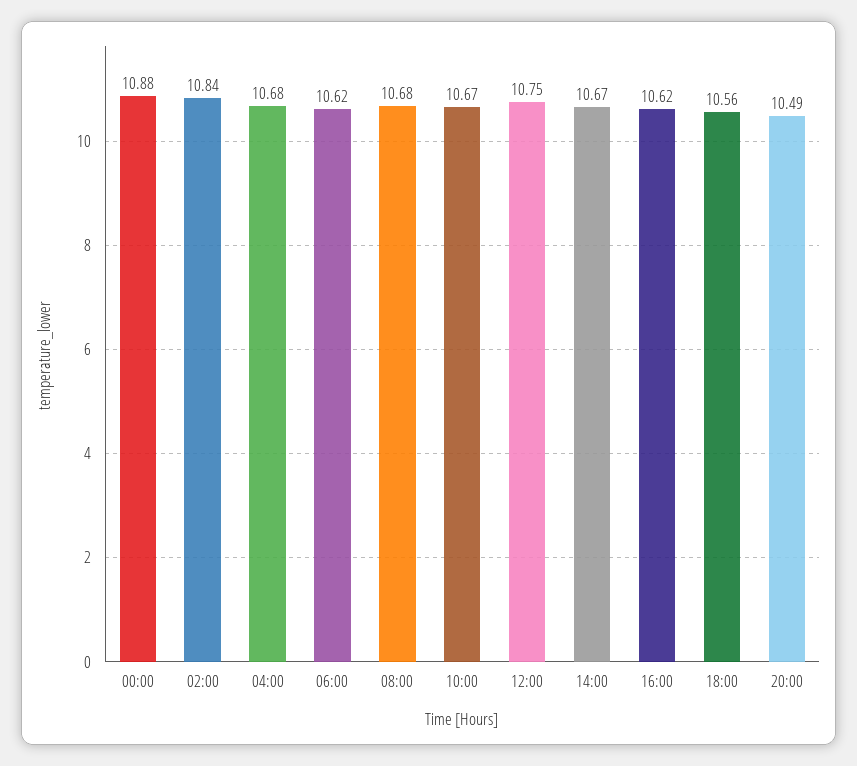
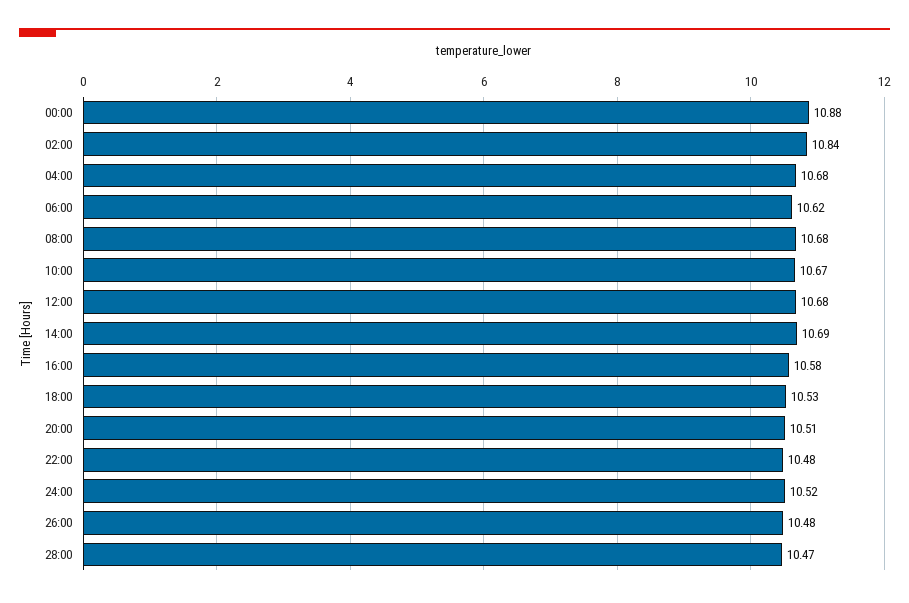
12:00: 10.75 -> 10.68
14:00: 10.67 -> 10.69
16:00: 10.62 -> 10.58
18:00: 10.56 -> 10.53
20:00: 10.49 -> 10.51
22:00: none -> 10.48
24:00: none -> 10.52
26:00: none -> 10.48
28:00: none -> 10.47

